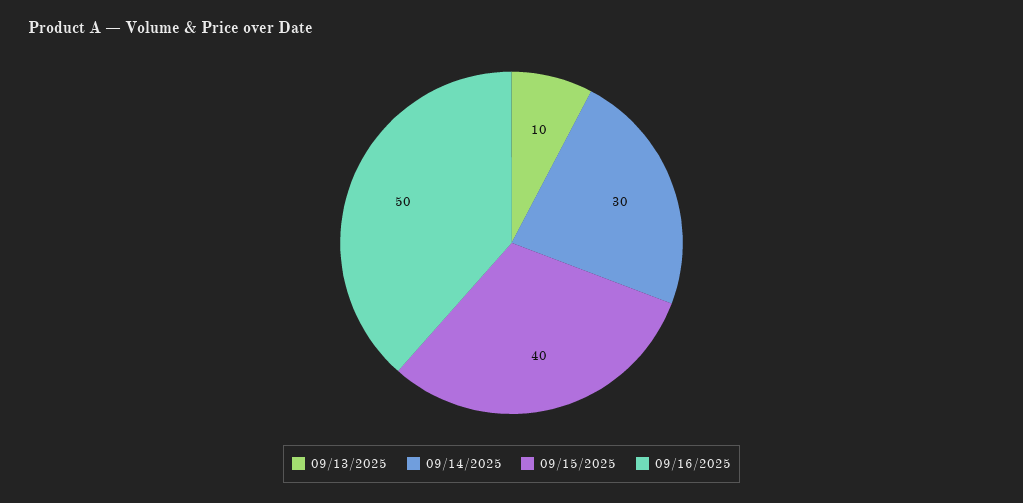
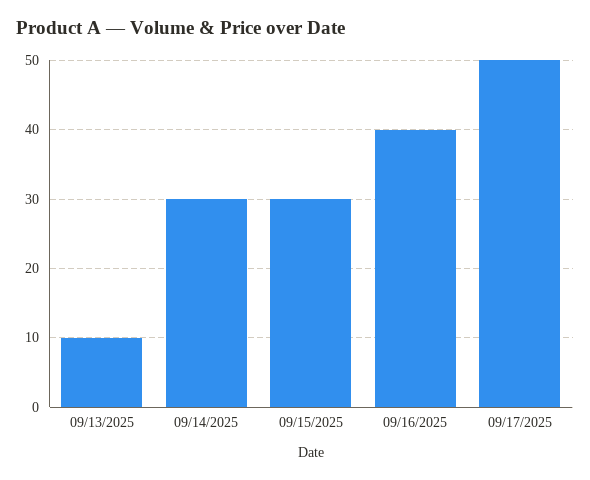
09/15/2025: 40 -> 30
09/16/2025: 50 -> 40
09/17/2025: none -> 50

